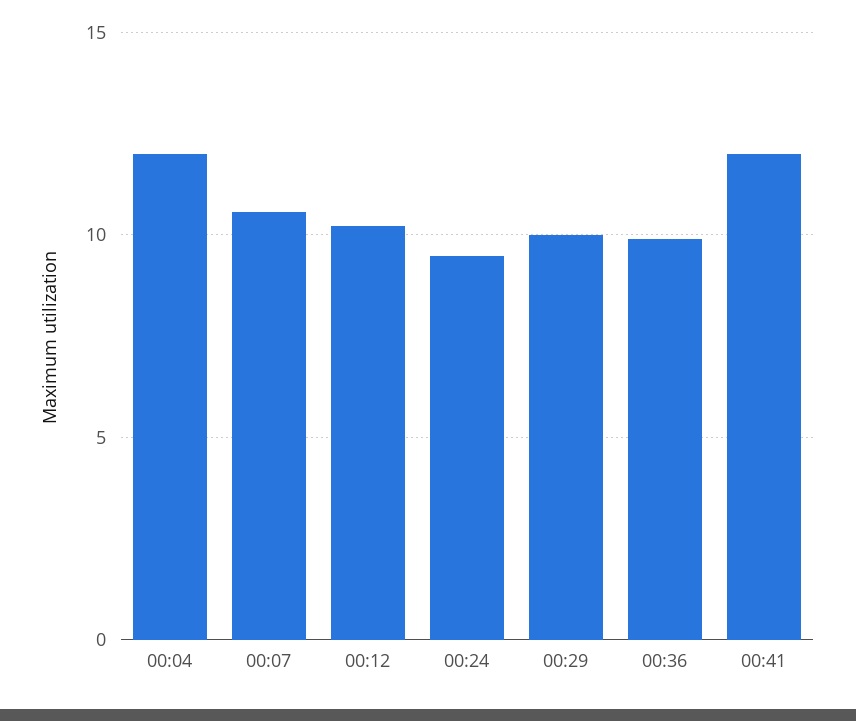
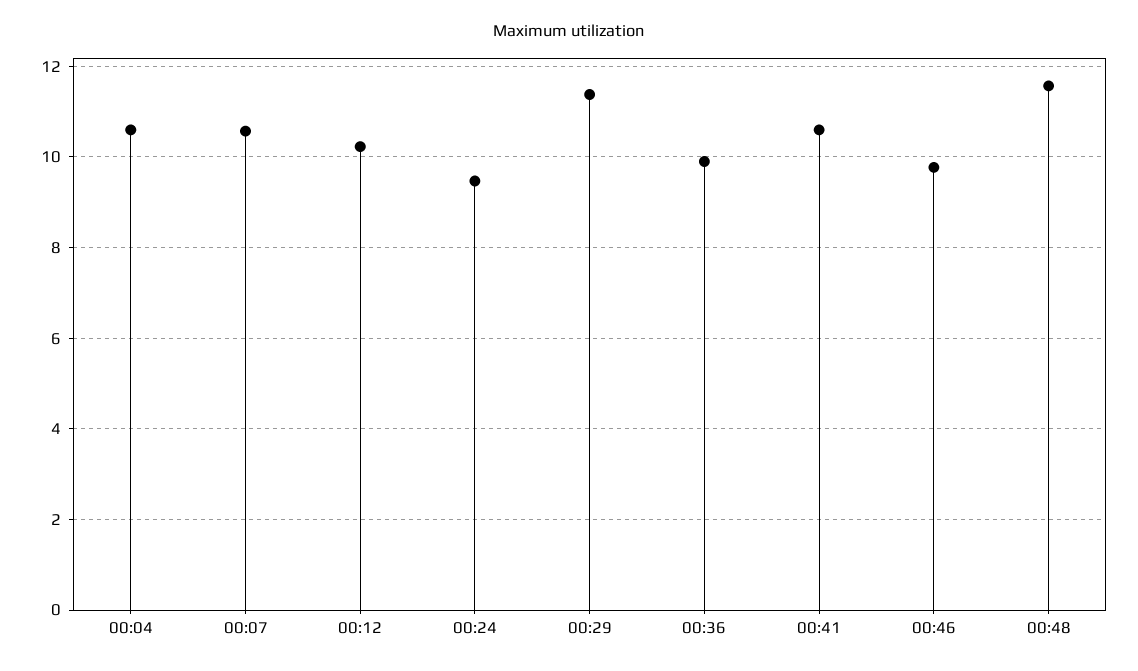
00:04: 12 -> 10.6
00:29: 10 -> 11.4
00:41: 12 -> 10.6
00:46: none -> 9.8
00:48: none -> 11.6

